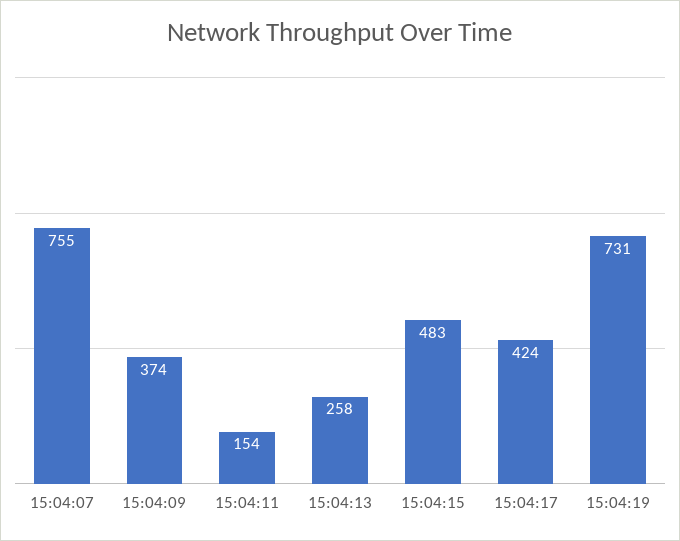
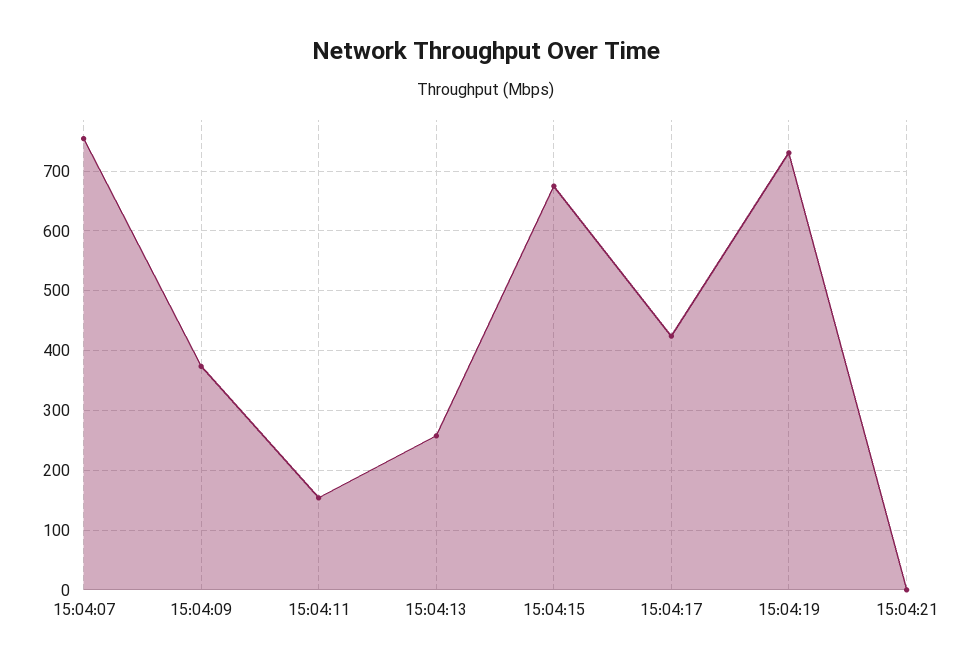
15:04:15: 483 -> 680
15:04:21: none -> 0

